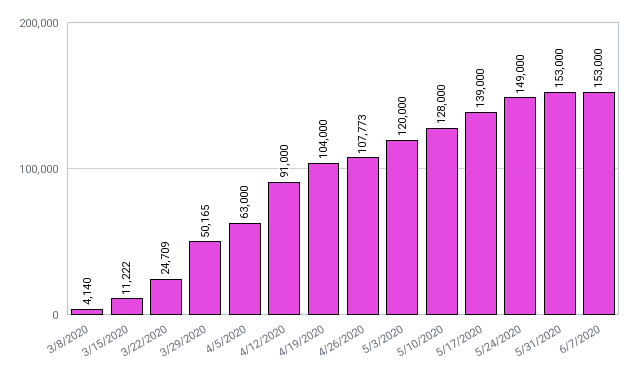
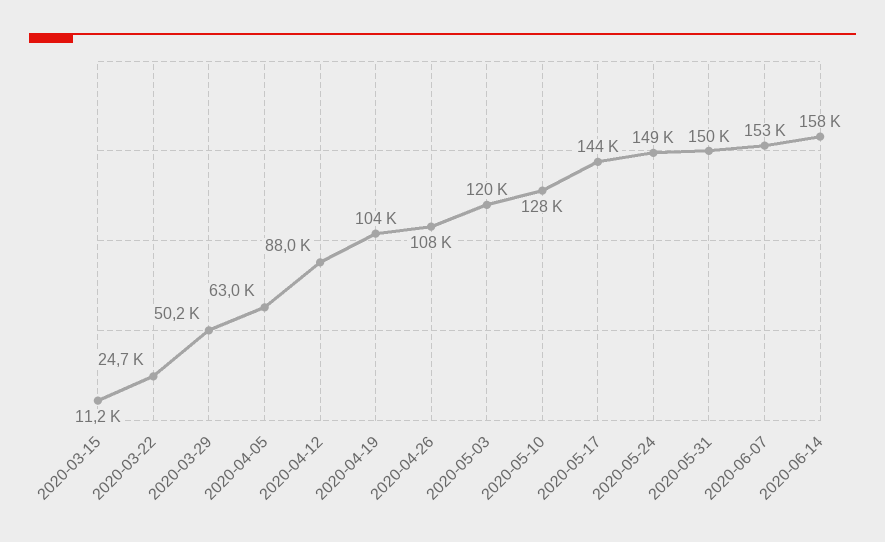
3/8/2020: 4140 -> none
4/12/2020: 91000 -> 88000
5/17/2020: 139000 -> 144000
5/31/2020: 153000 -> 150000
2020-06-14: none -> 158000

